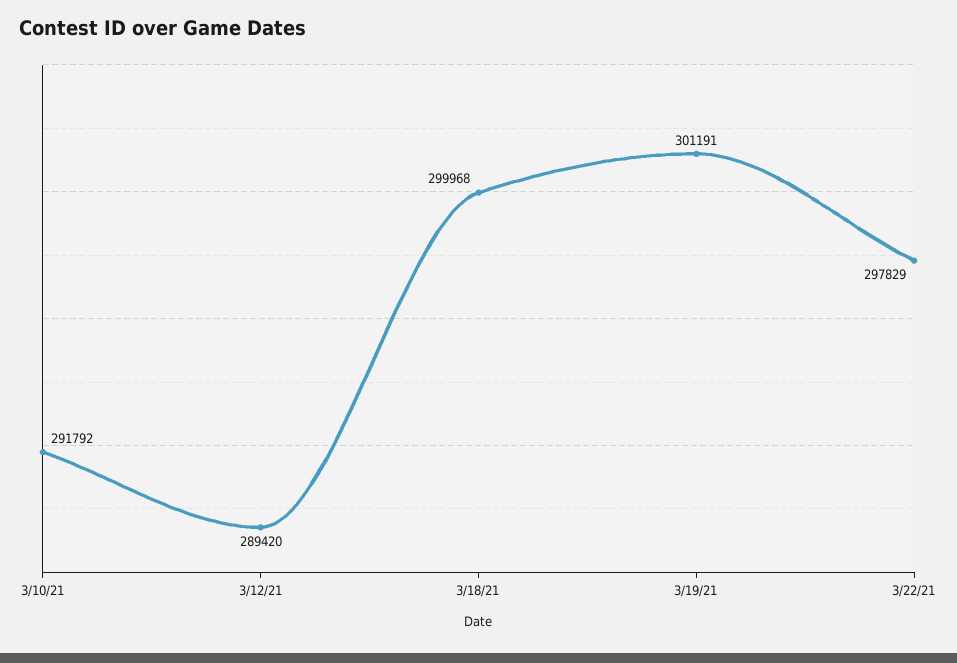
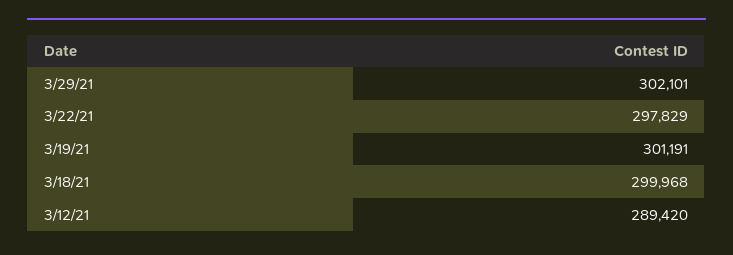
3/10/21: 291792 -> none
3/29/21: none -> 302101

